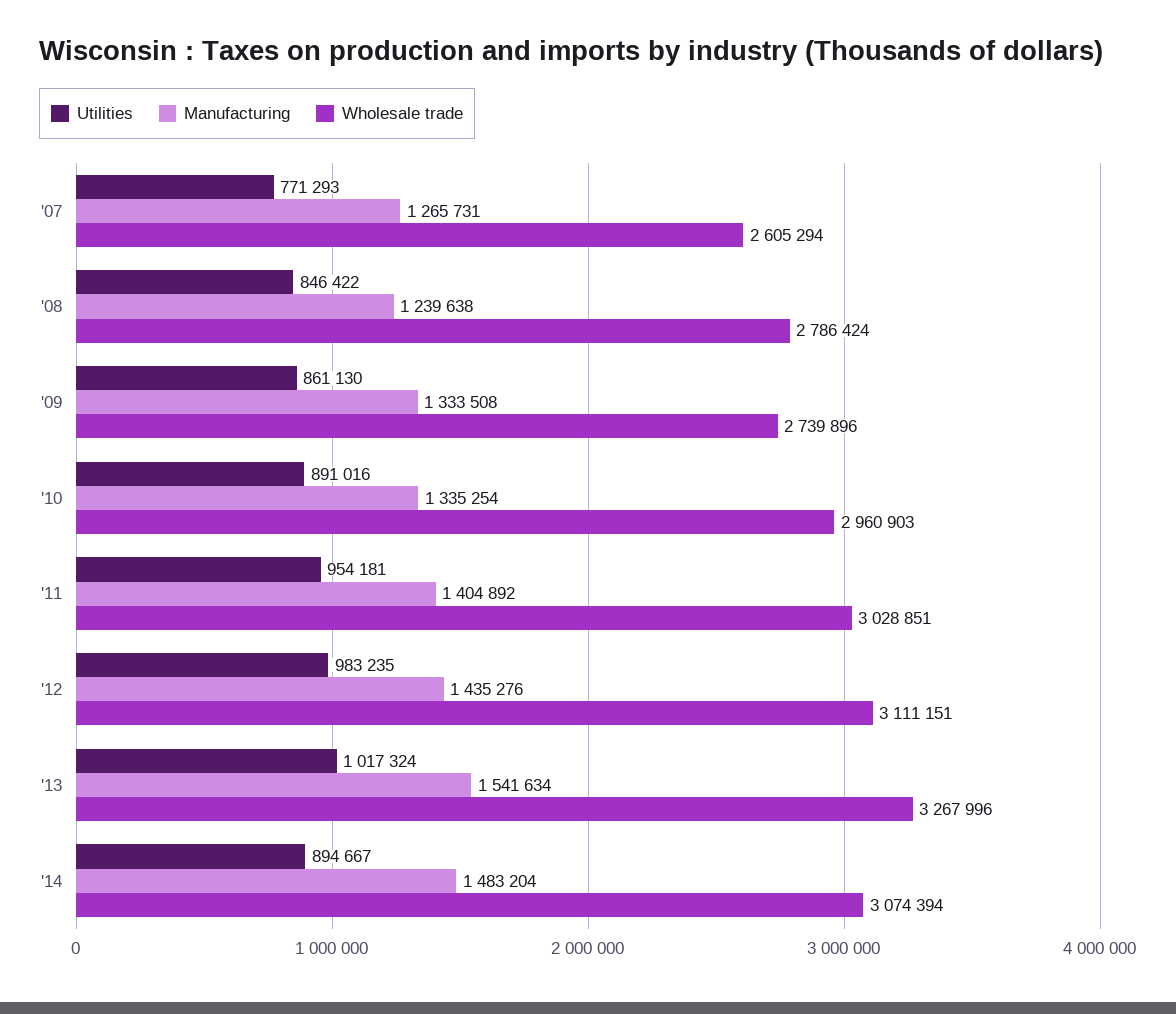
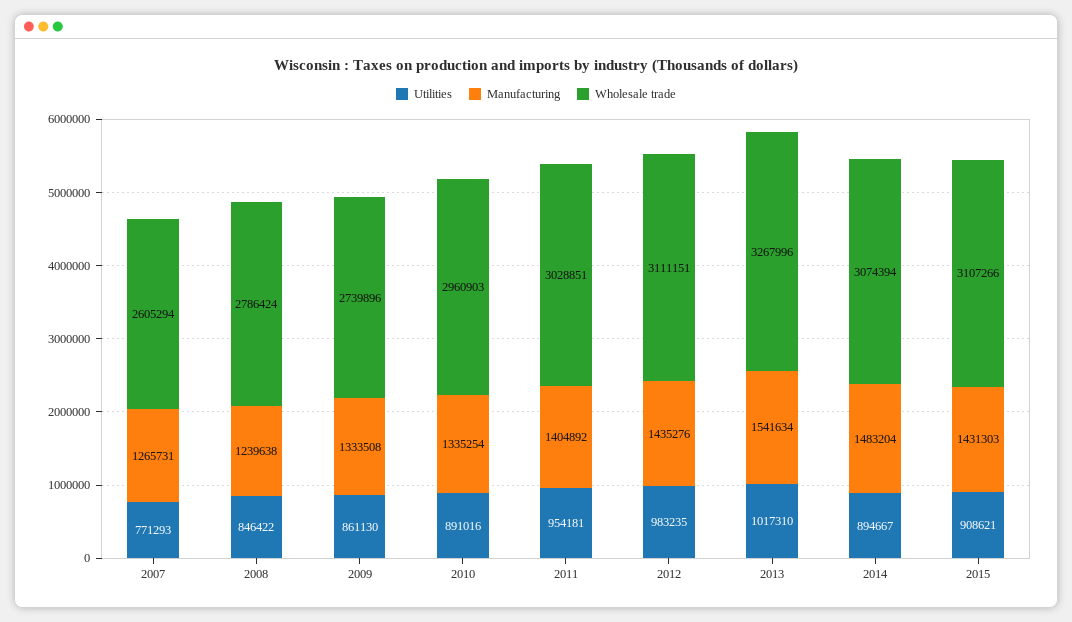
Utilities, '13: 1017324 -> 1017310
Utilities, 2015: none -> 908621
Manufacturing, 2015: none -> 1431303
Wholesale trade, 2015: none -> 3107266

